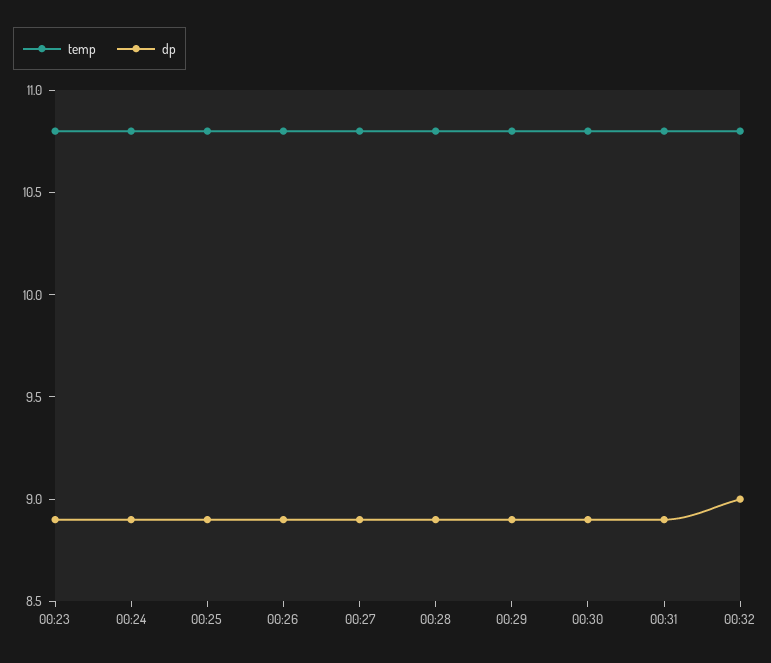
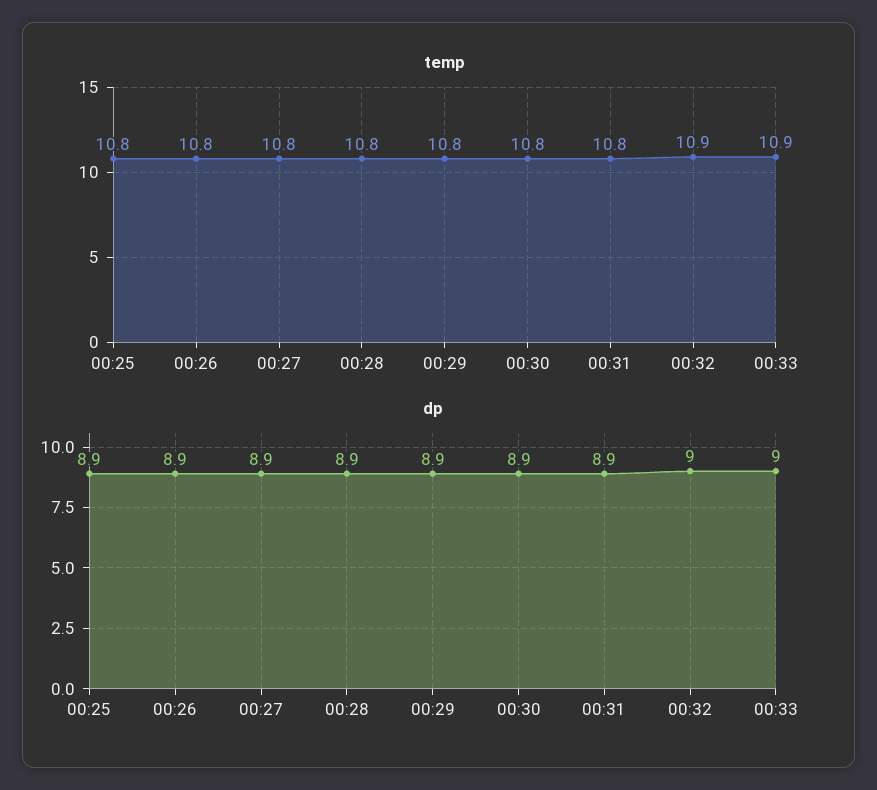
temp, 00:23: 10.8 -> none
dp, 00:23: 8.9 -> none
temp, 00:24: 10.8 -> none
dp, 00:24: 8.9 -> none
temp, 00:32: 10.8 -> 10.9
temp, 00:33: none -> 10.9
dp, 00:33: none -> 9

